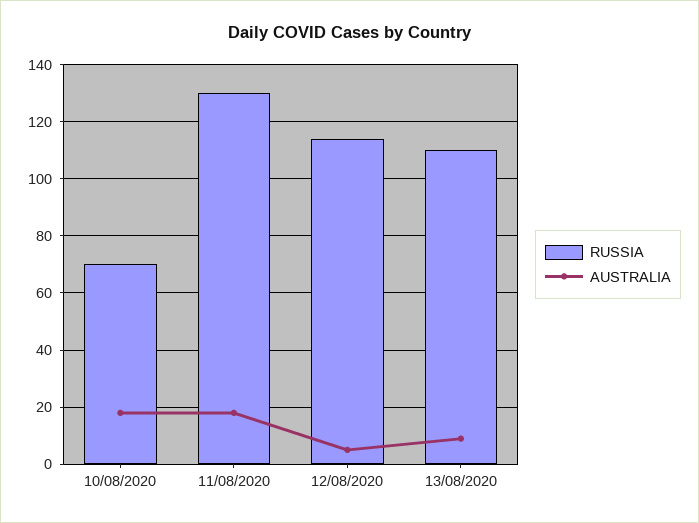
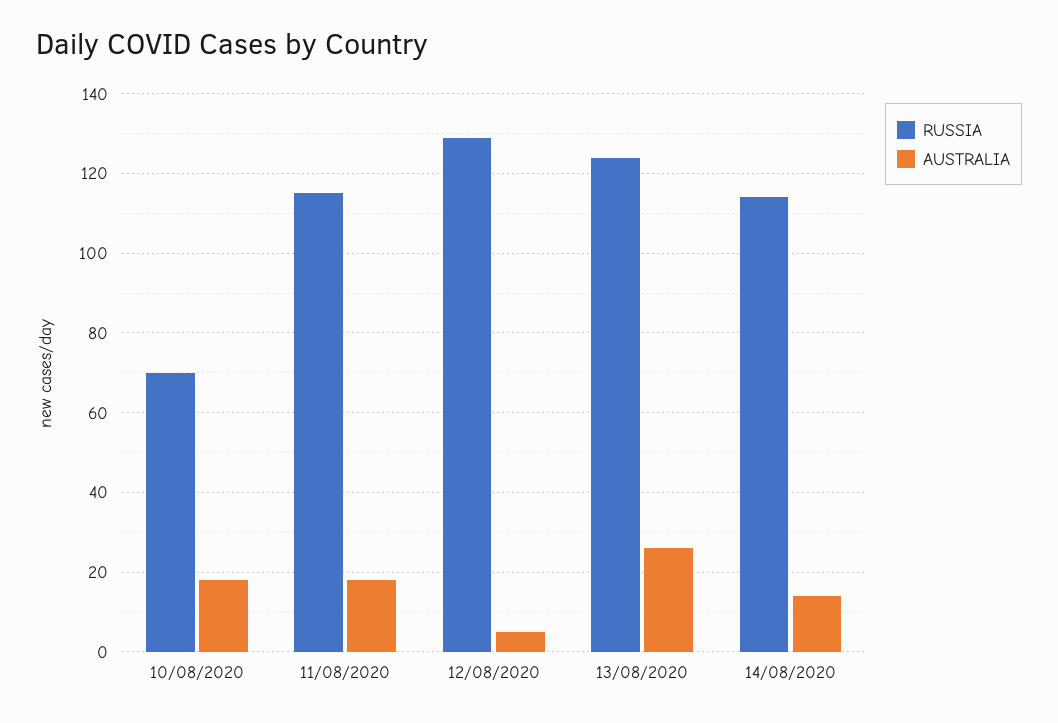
RUSSIA, 11/08/2020: 130 -> 115
RUSSIA, 12/08/2020: 115 -> 130
RUSSIA, 13/08/2020: 110 -> 125
AUSTRALIA, 13/08/2020: 10 -> 25
RUSSIA, 14/08/2020: none -> 115
AUSTRALIA, 14/08/2020: none -> 15

